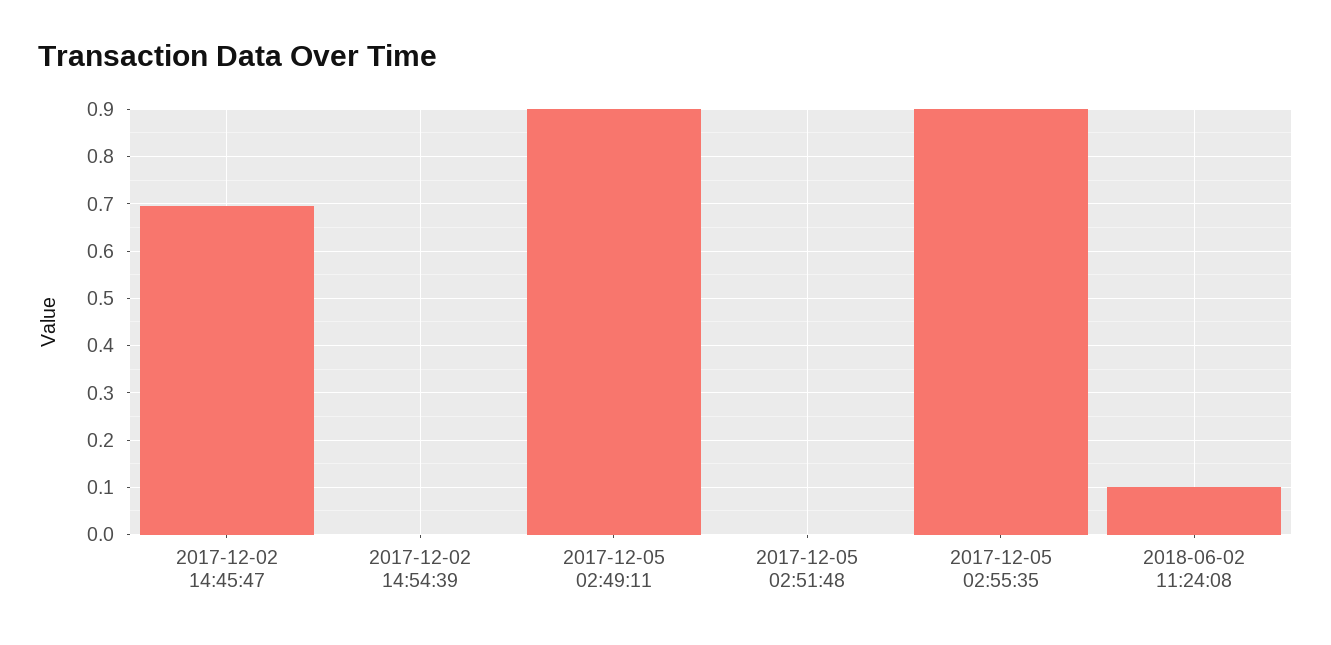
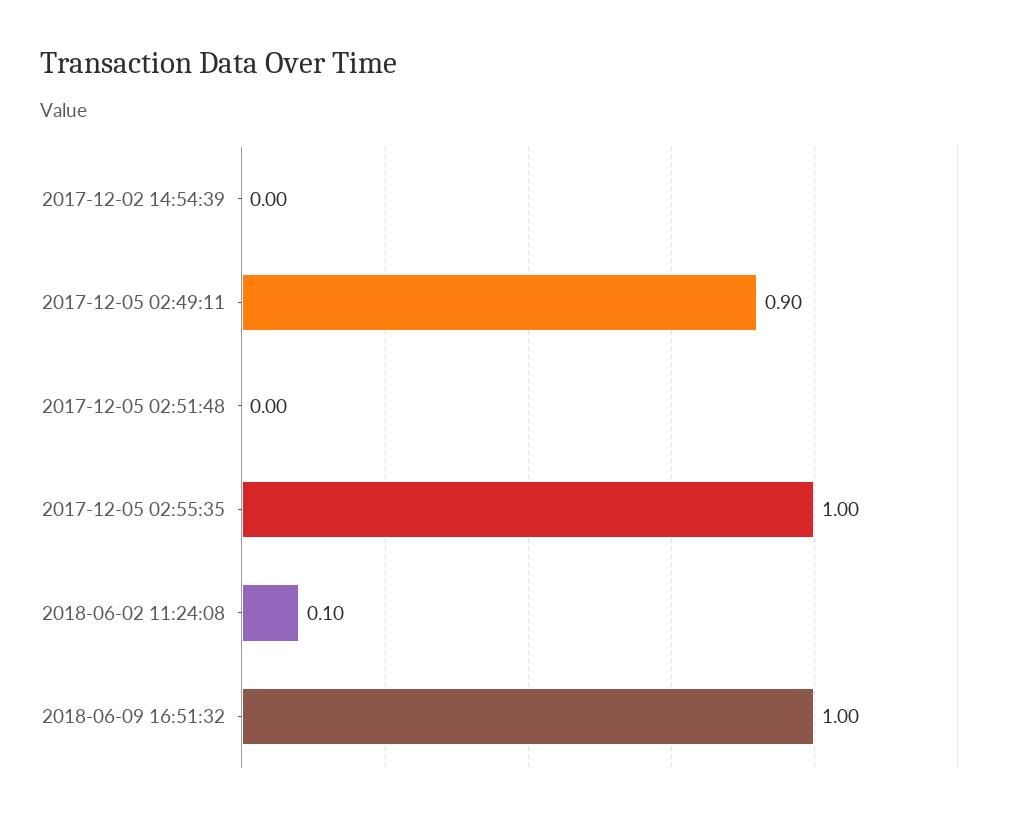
2017-12-02 14:45:47: 0.7 -> none
2017-12-05 02:55:35: 0.9 -> 1
2018-06-09 16:51:32: none -> 1

